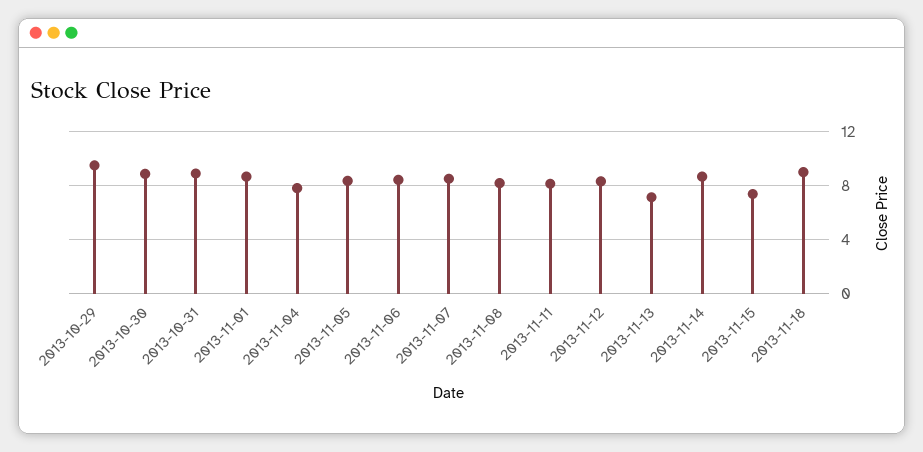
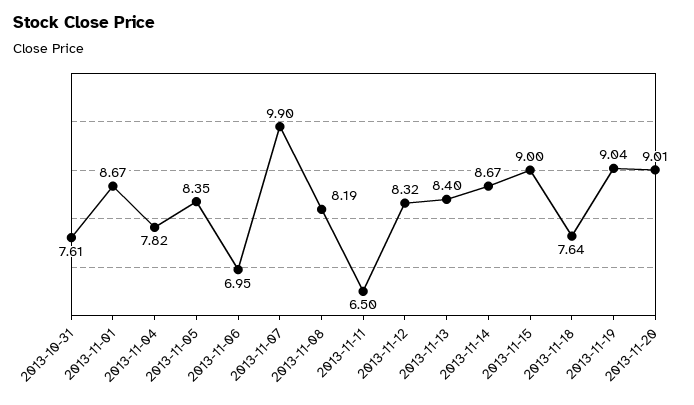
2013-10-29: 9.5 -> none
2013-10-30: 9 -> none
2013-10-31: 9 -> 7.61
2013-11-06: 8.5 -> 6.95
2013-11-07: 8.5 -> 9.9
2013-11-11: 8 -> 6.5
2013-11-13: 7 -> 8.4
2013-11-15: 7.5 -> 9
2013-11-18: 9 -> 7.64
2013-11-19: none -> 9.04
2013-11-20: none -> 9.01

